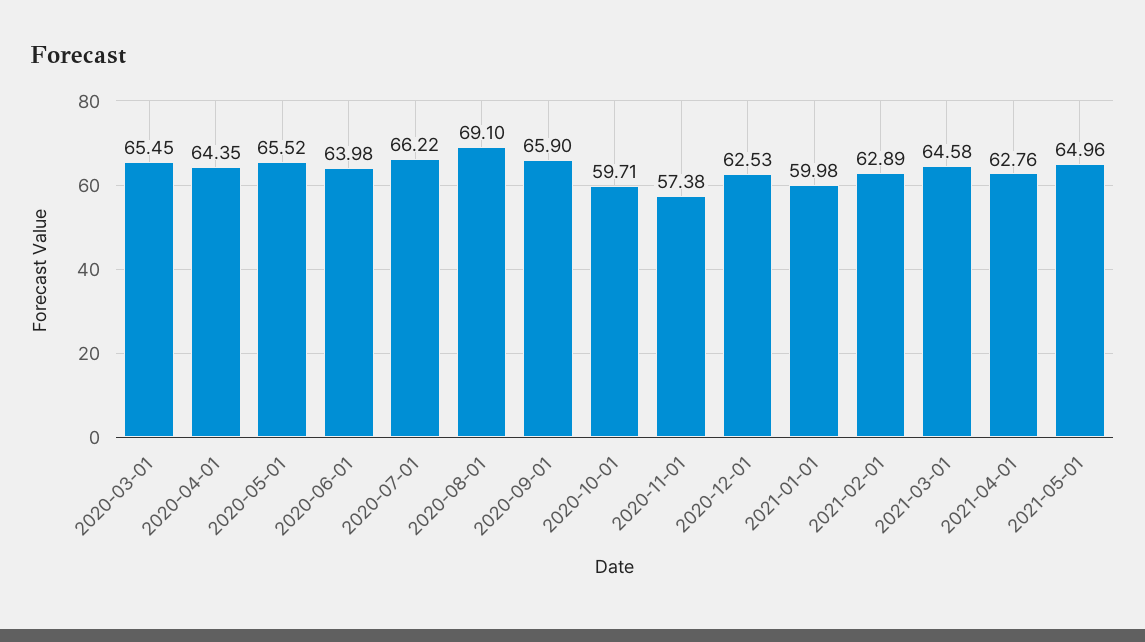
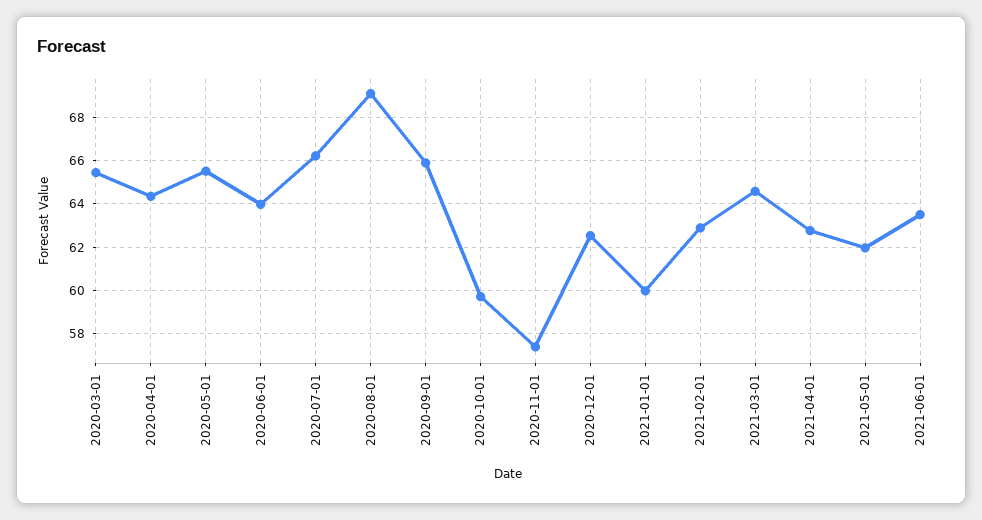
2021-05-01: 64.96 -> 62
2021-06-01: none -> 63.5

